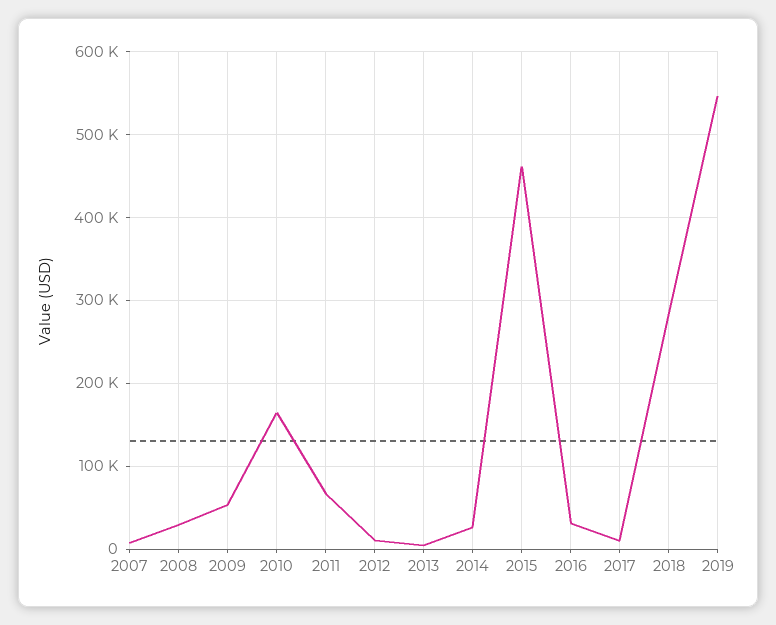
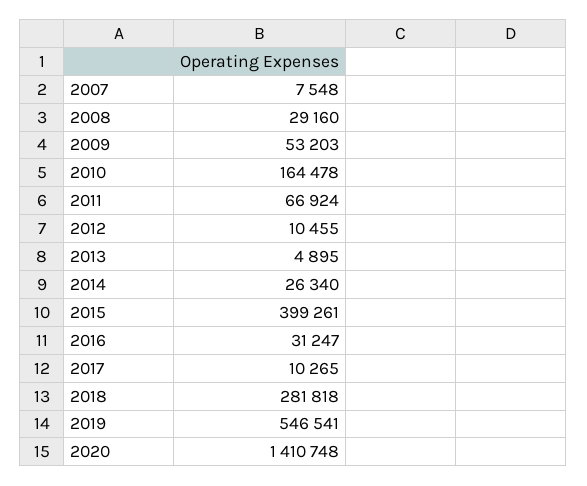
2015: 460000 -> 399261
2020: none -> 1410748

